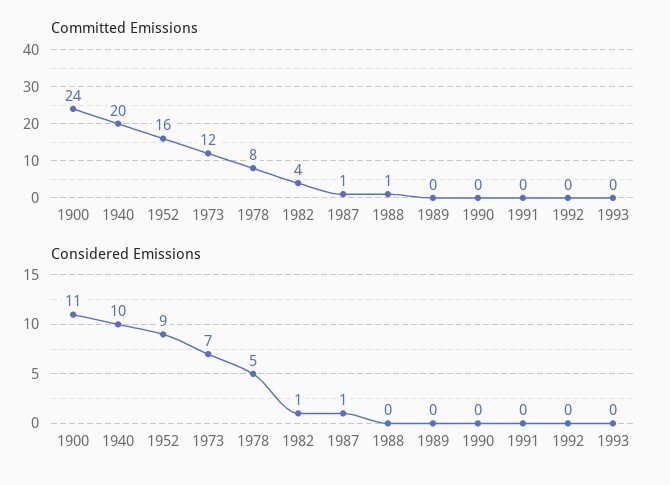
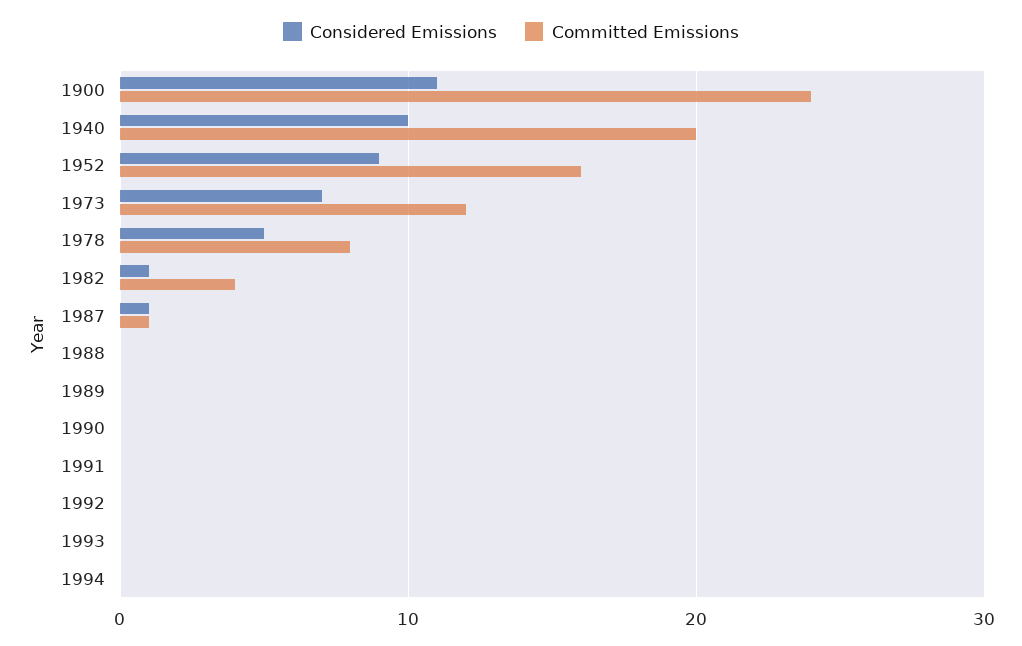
Committed Emissions, 1988: 1 -> 0
Considered Emissions, 1994: none -> 0
Committed Emissions, 1994: none -> 0

